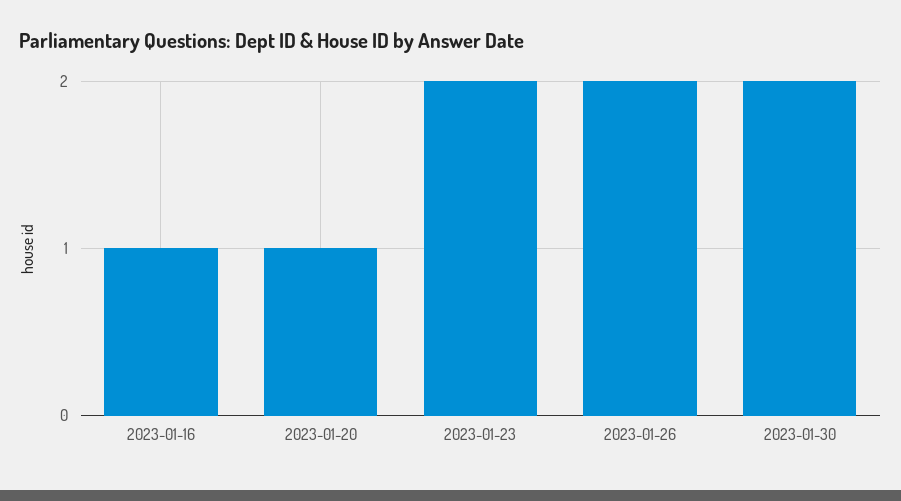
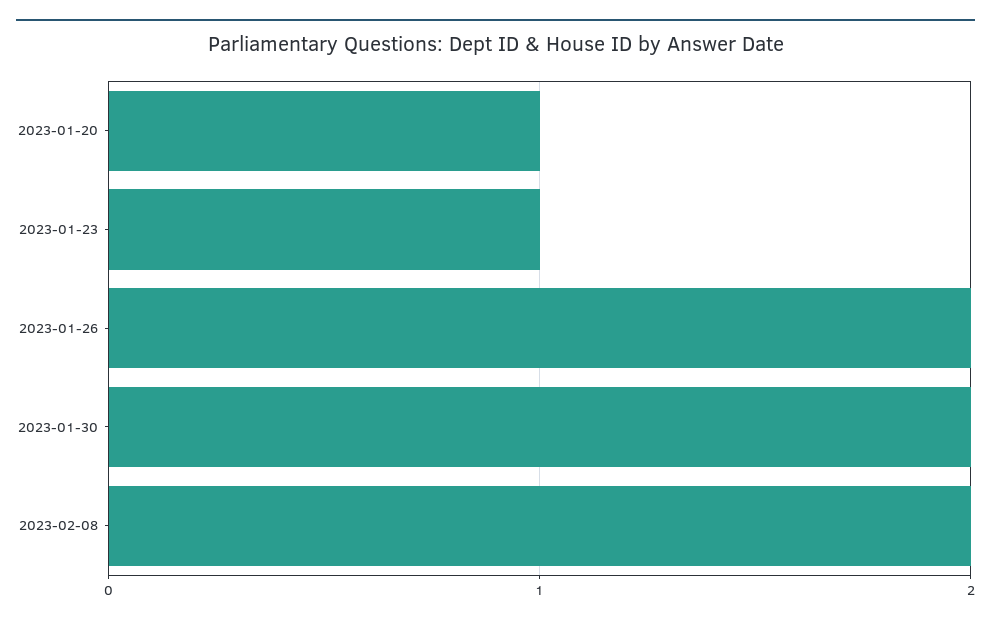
2023-01-16: 1 -> none
2023-01-23: 2 -> 1
2023-02-08: none -> 2

